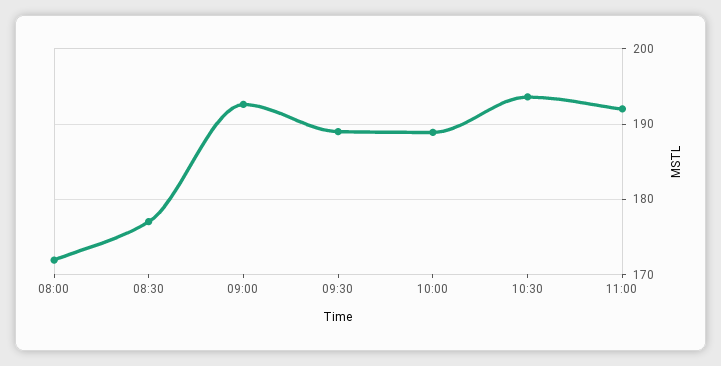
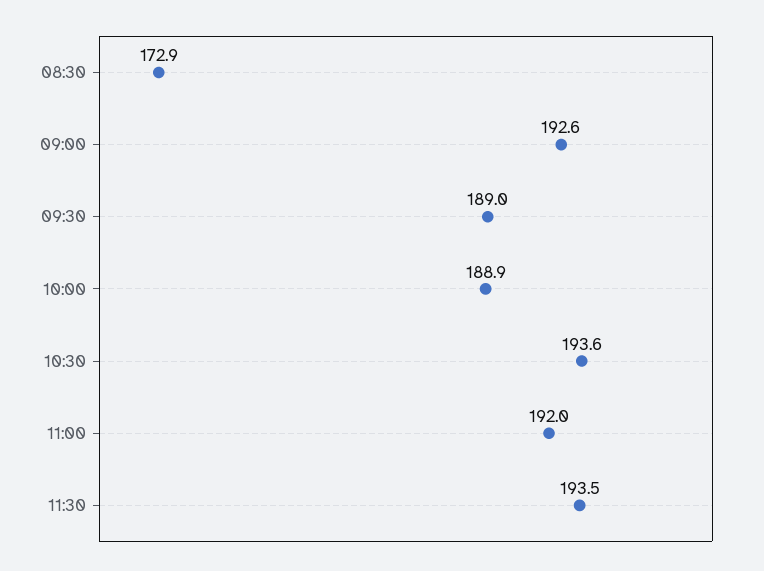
08:00: 172 -> none
08:30: 177 -> 172.9
11:30: none -> 193.5

